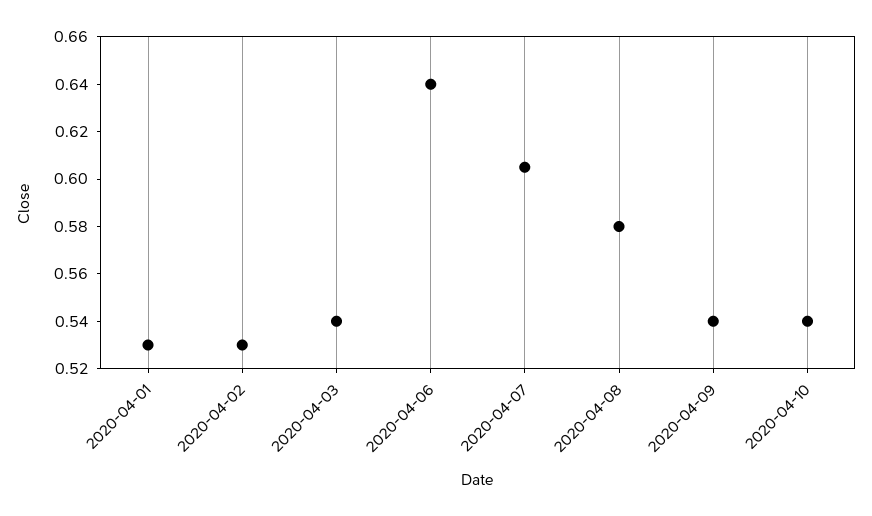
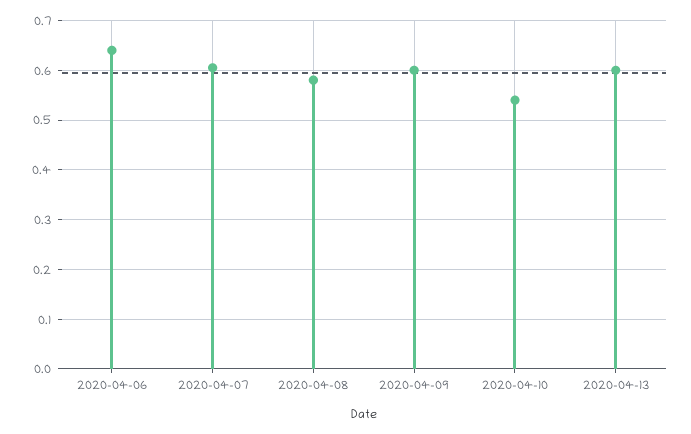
2020-04-01: 0.53 -> none
2020-04-02: 0.53 -> none
2020-04-03: 0.54 -> none
2020-04-09: 0.54 -> 0.6
2020-04-13: none -> 0.6

